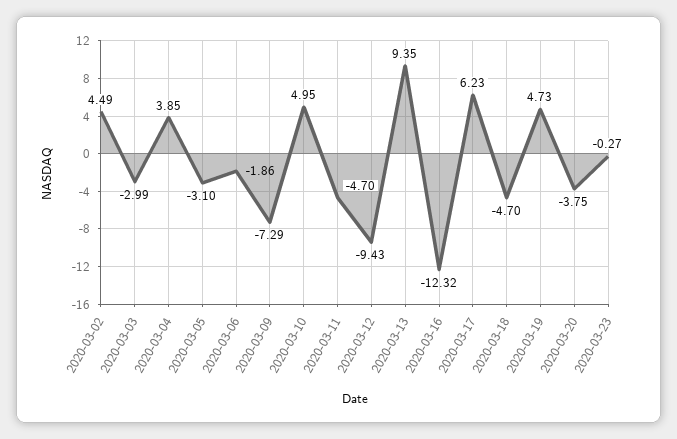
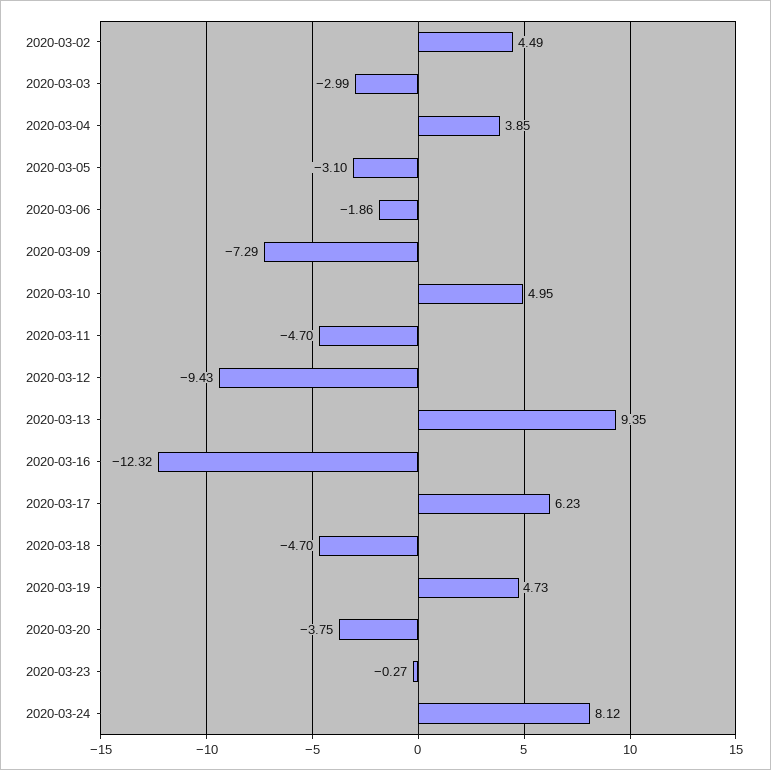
2020-03-24: none -> 8.12

